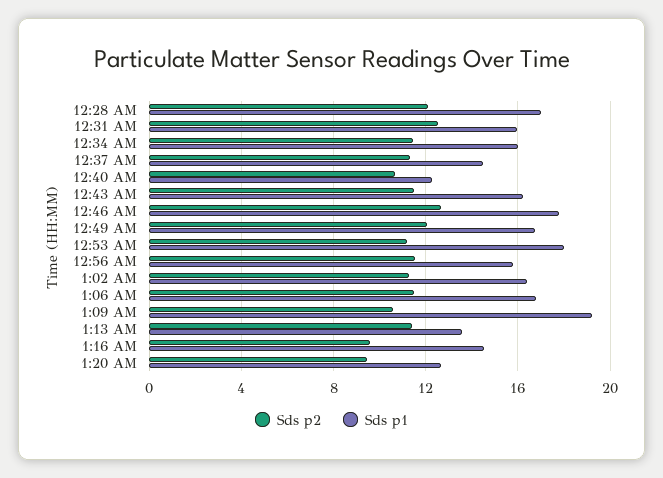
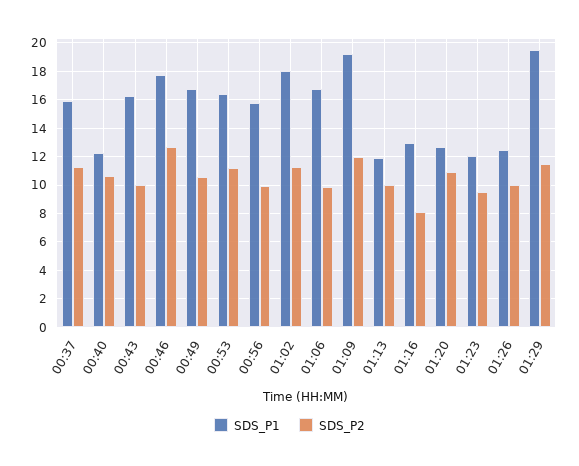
Sds p2, 12:28 AM: 12 -> none
Sds p1, 12:28 AM: 17 -> none
Sds p2, 12:31 AM: 12.5 -> none
Sds p1, 12:31 AM: 16 -> none
Sds p2, 12:34 AM: 11.5 -> none
Sds p1, 12:34 AM: 16 -> none
Sds p1, 12:37 AM: 14.5 -> 16
Sds p2, 12:43 AM: 11.5 -> 10
Sds p2, 12:49 AM: 12 -> 10.5
Sds p1, 12:53 AM: 18 -> 16.5
Sds p2, 12:56 AM: 11.5 -> 10
Sds p1, 1:02 AM: 16.5 -> 18
Sds p2, 1:06 AM: 11.5 -> 10
Sds p2, 1:09 AM: 10.5 -> 12
Sds p2, 1:13 AM: 11.5 -> 10
Sds p1, 1:13 AM: 13.5 -> 12
Sds p2, 1:16 AM: 9.5 -> 8
Sds p1, 1:16 AM: 14.5 -> 13
Sds p2, 1:20 AM: 9.5 -> 11
Sds p1, 01:23: none -> 12
Sds p2, 01:23: none -> 9.5
Sds p1, 01:26: none -> 12.5
Sds p2, 01:26: none -> 10
Sds p1, 01:29: none -> 19.5
Sds p2, 01:29: none -> 11.5

